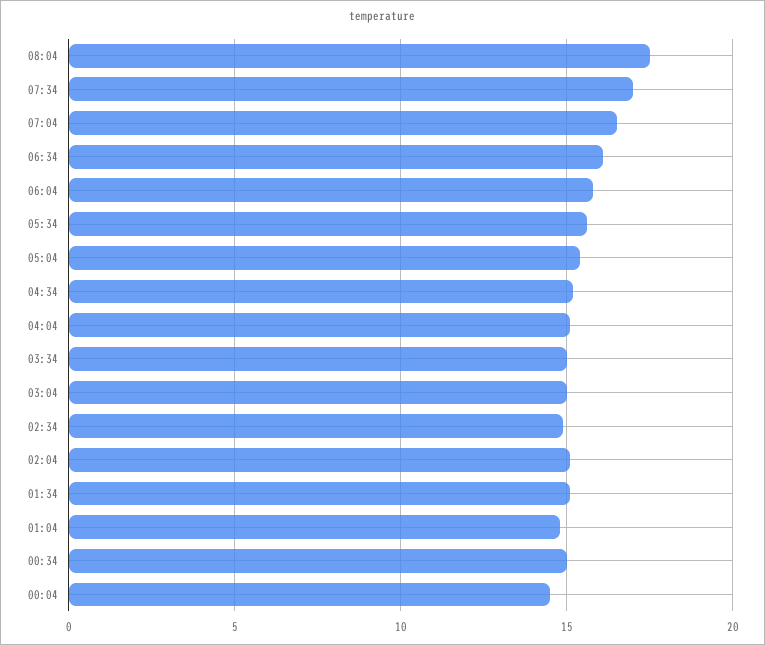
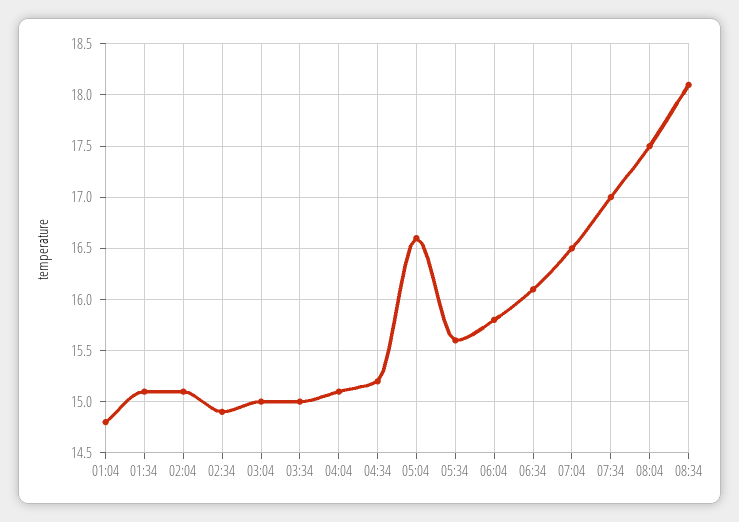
05:04: 15.5 -> 16.6
00:34: 15 -> none
00:04: 14.5 -> none
08:34: none -> 18.1

